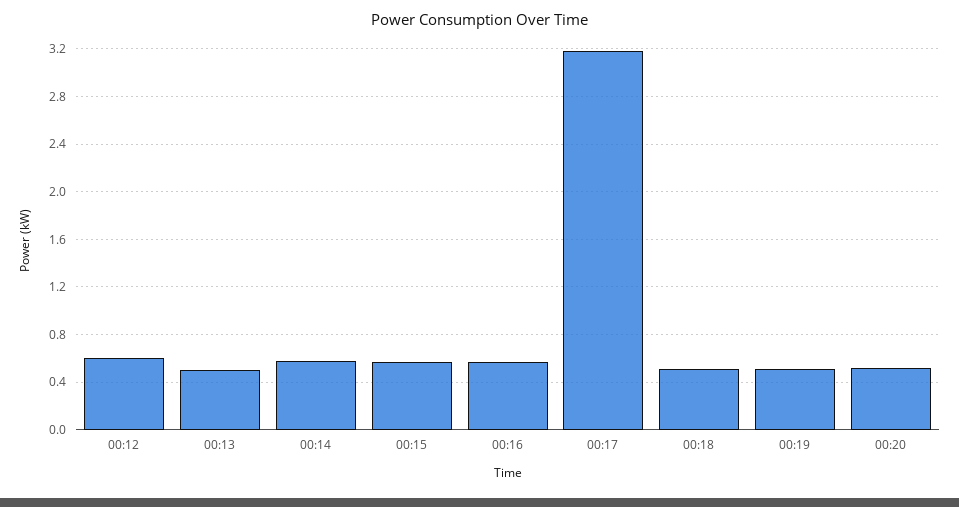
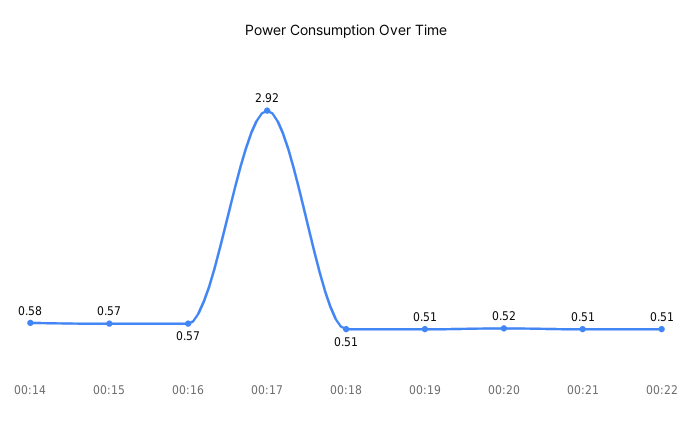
00:12: 0.6 -> none
00:13: 0.5 -> none
00:17: 3.2 -> 2.92
00:21: none -> 0.51
00:22: none -> 0.51

